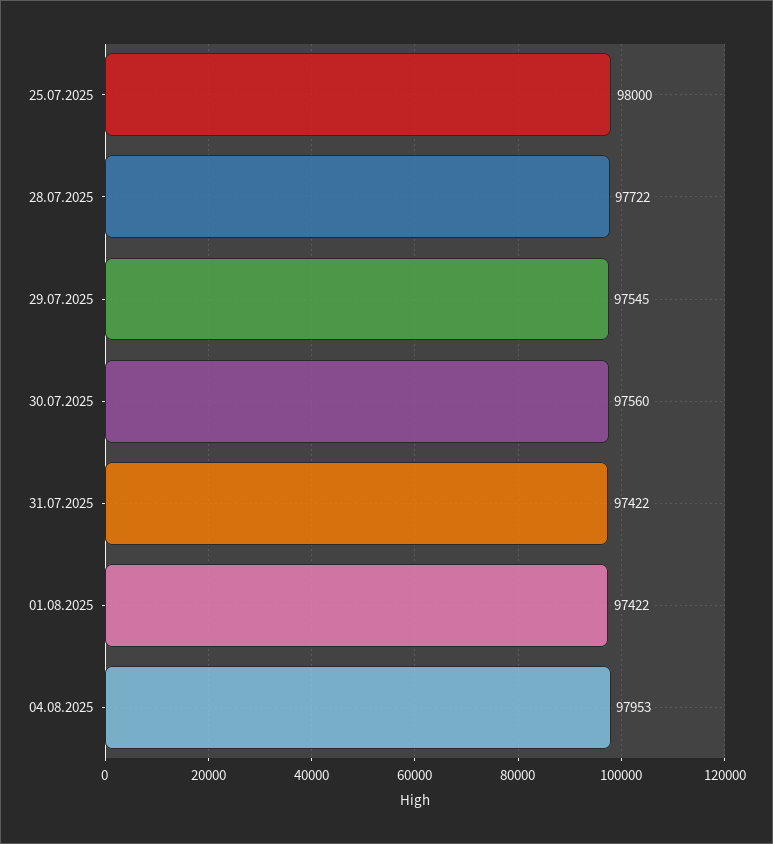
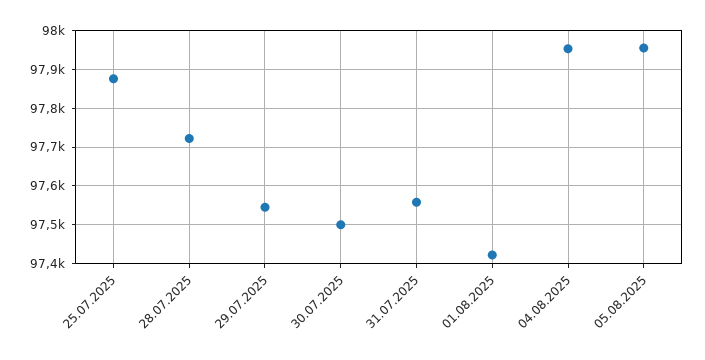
25.07.2025: 98000 -> 97880
30.07.2025: 97560 -> 97500
31.07.2025: 97422 -> 97560
05.08.2025: none -> 97960

